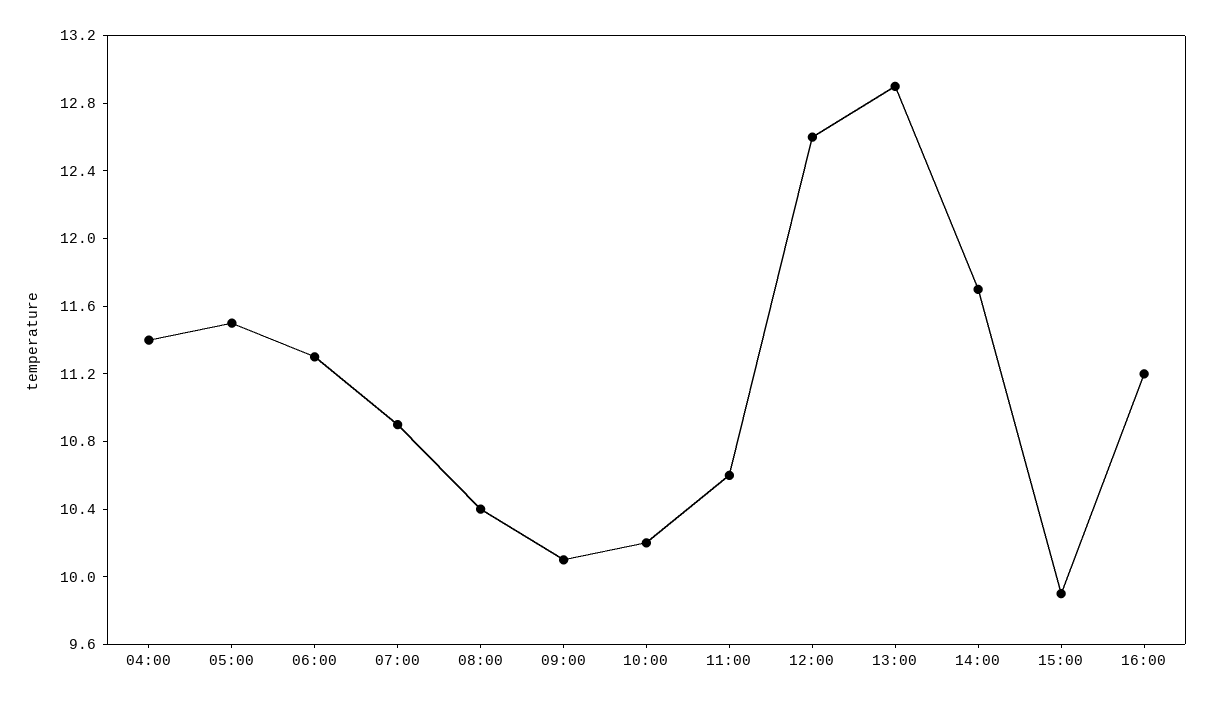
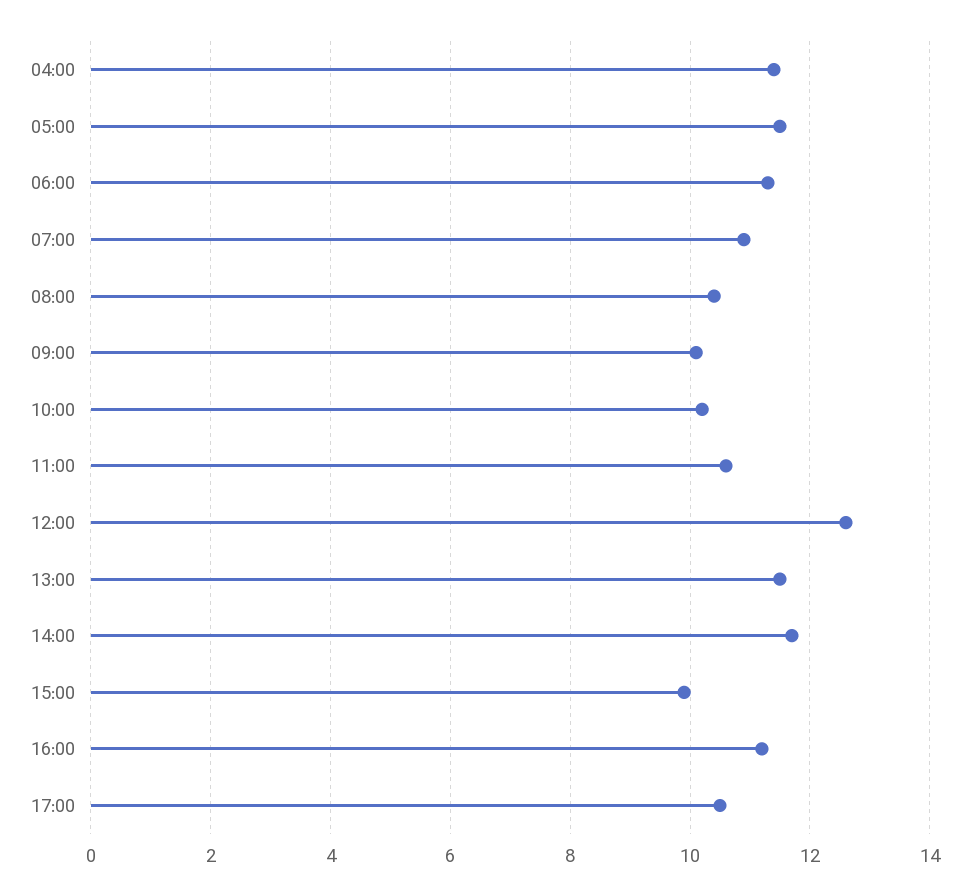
13:00: 12.9 -> 11.5
17:00: none -> 10.5

